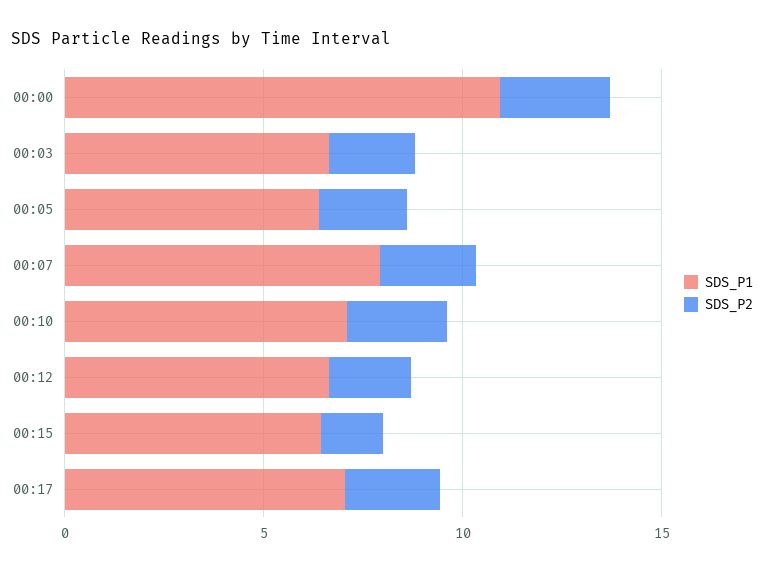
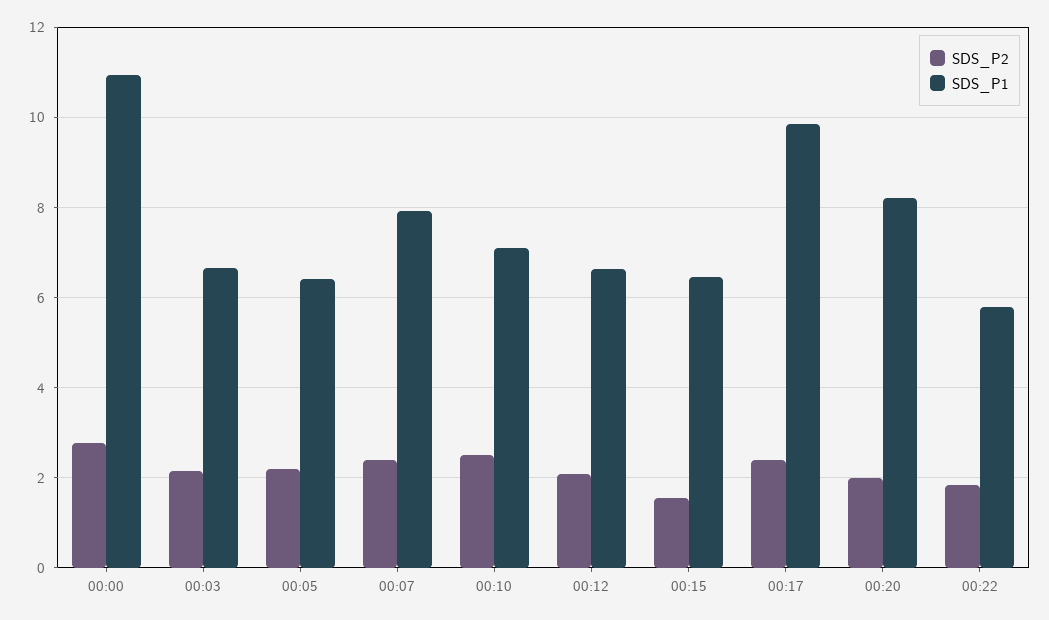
SDS_P1, 00:17: 7 -> 9.8
SDS_P2, 00:20: none -> 2
SDS_P1, 00:20: none -> 8.2
SDS_P2, 00:22: none -> 1.8
SDS_P1, 00:22: none -> 5.8

